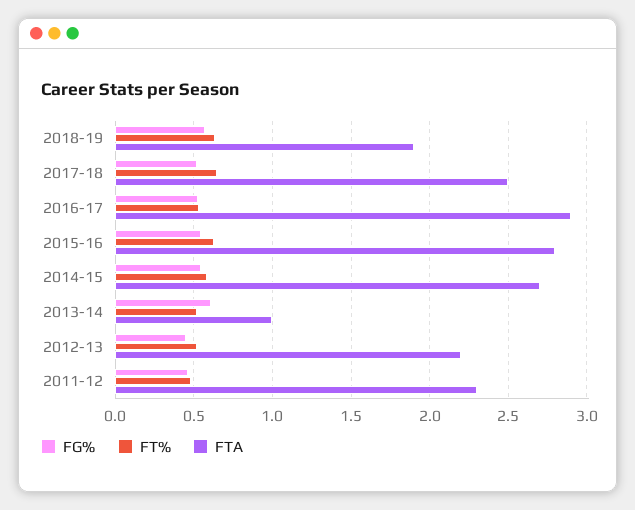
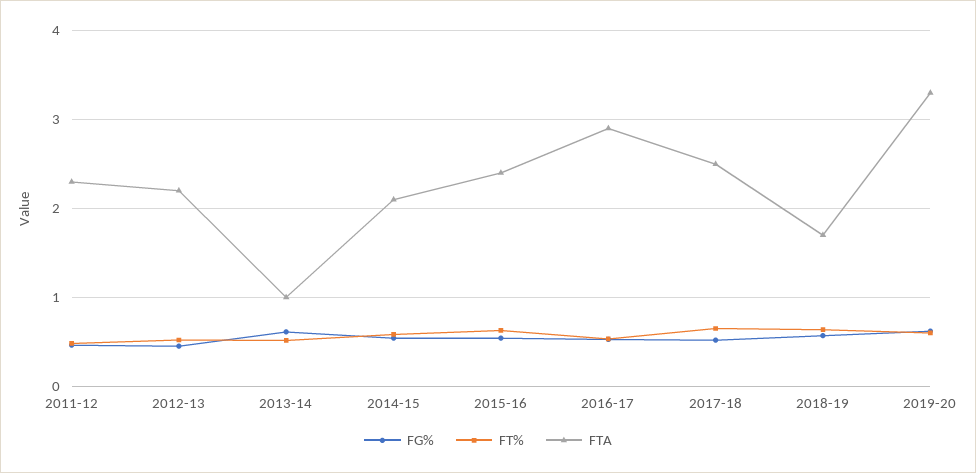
FTA, 2018-19: 1.9 -> 1.7
FTA, 2015-16: 2.8 -> 2.4
FTA, 2014-15: 2.7 -> 2.1
FG%, 2019-20: none -> 0.6
FT%, 2019-20: none -> 0.6
FTA, 2019-20: none -> 3.3

